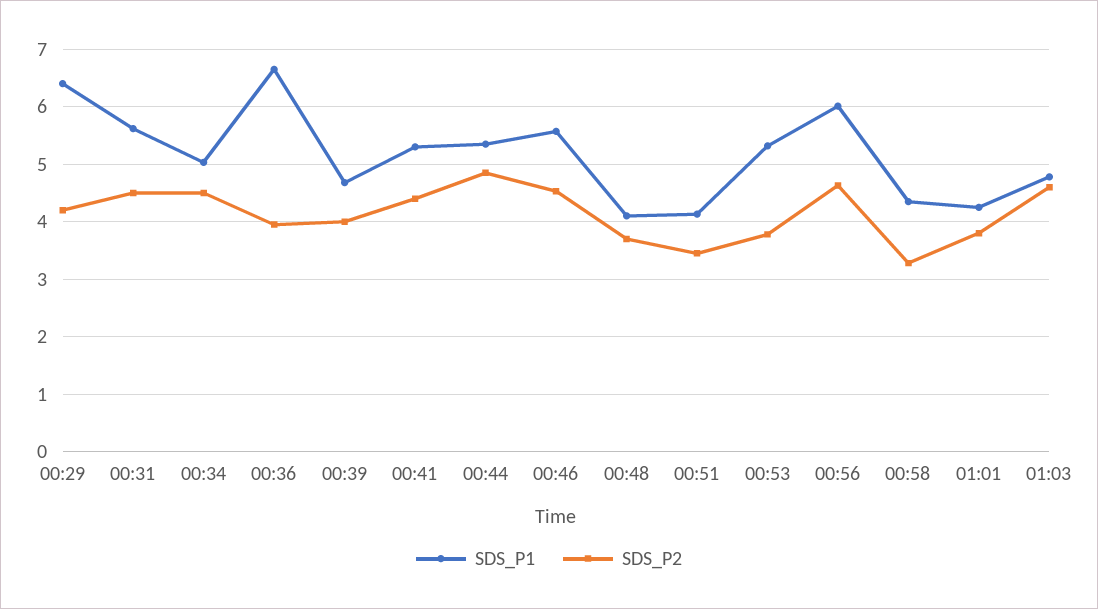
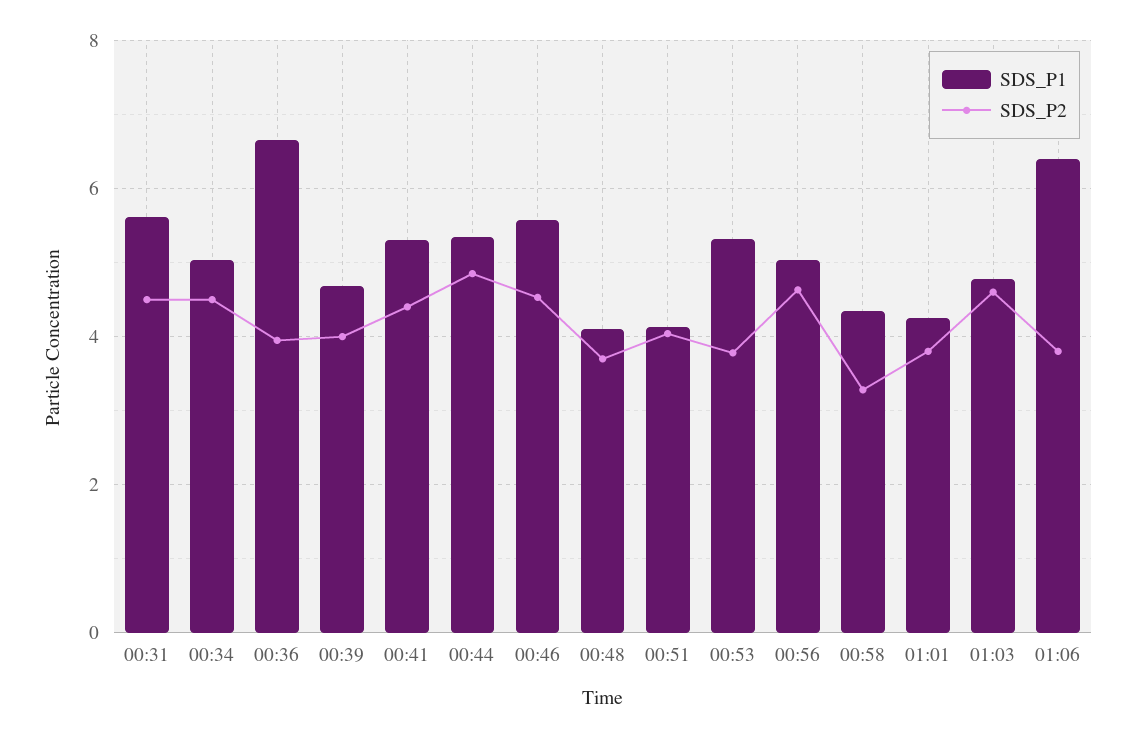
SDS_P1, 00:29: 6.4 -> none
SDS_P2, 00:29: 4.2 -> none
SDS_P2, 00:51: 3.4 -> 4
SDS_P1, 00:56: 6 -> 5
SDS_P1, 01:06: none -> 6.4
SDS_P2, 01:06: none -> 3.8

